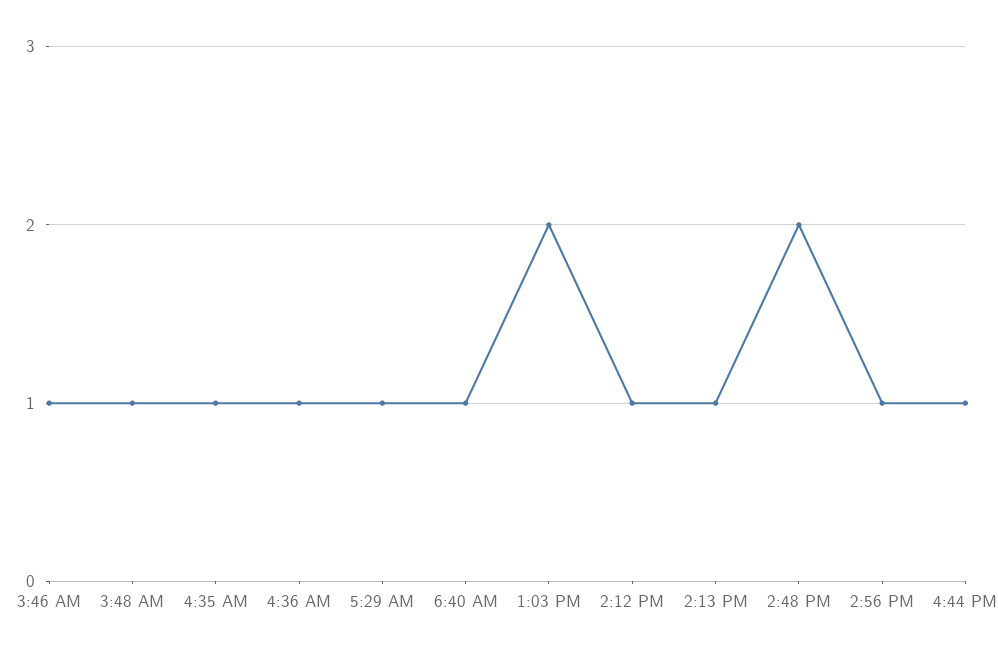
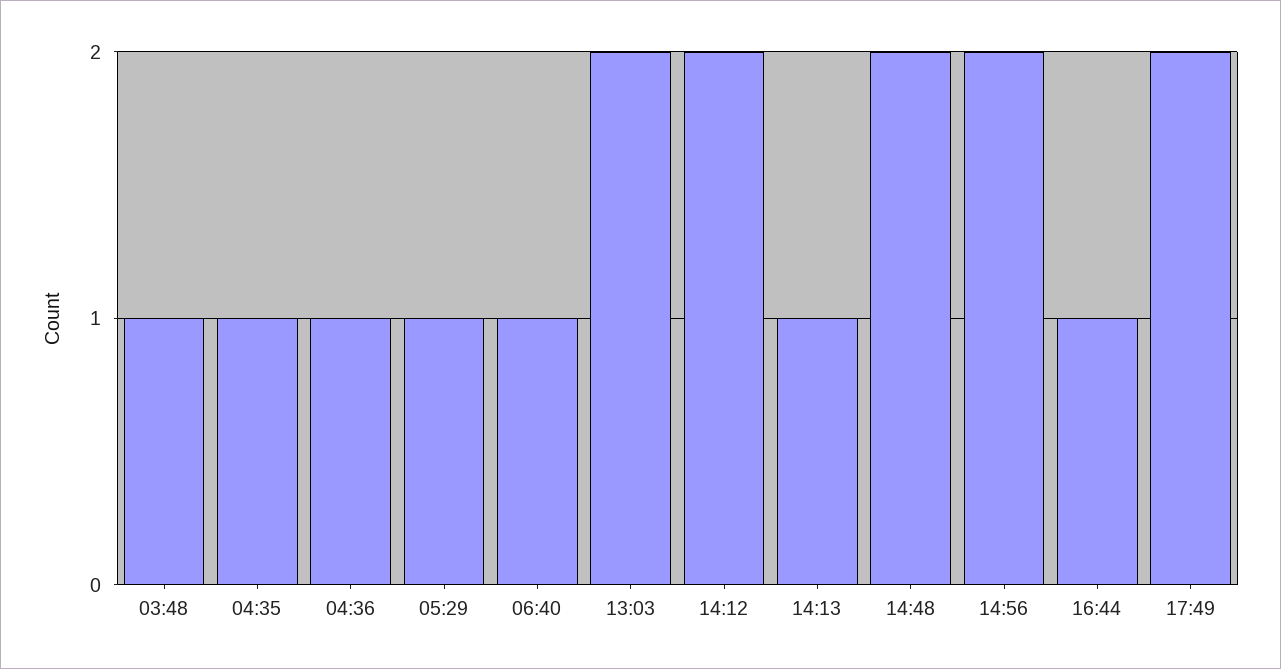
3:46 AM: 1 -> none
2:12 PM: 1 -> 2
2:56 PM: 1 -> 2
17:49: none -> 2

